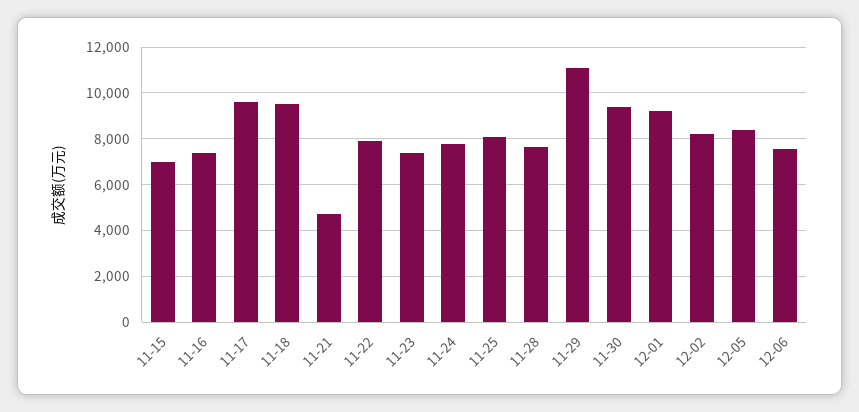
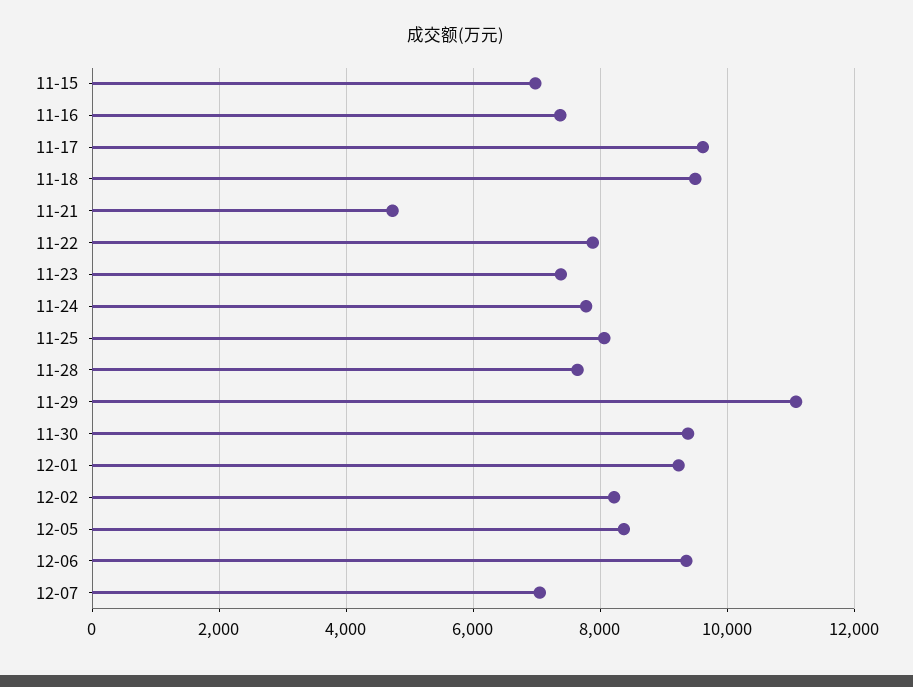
12-06: 7500 -> 9400
12-07: none -> 7000

